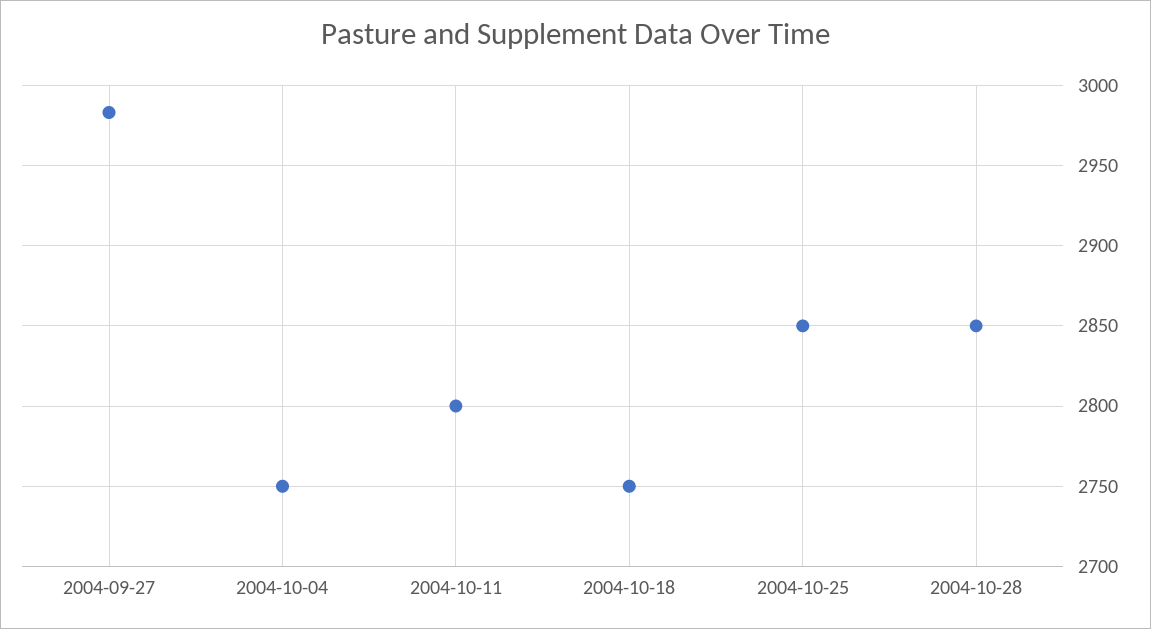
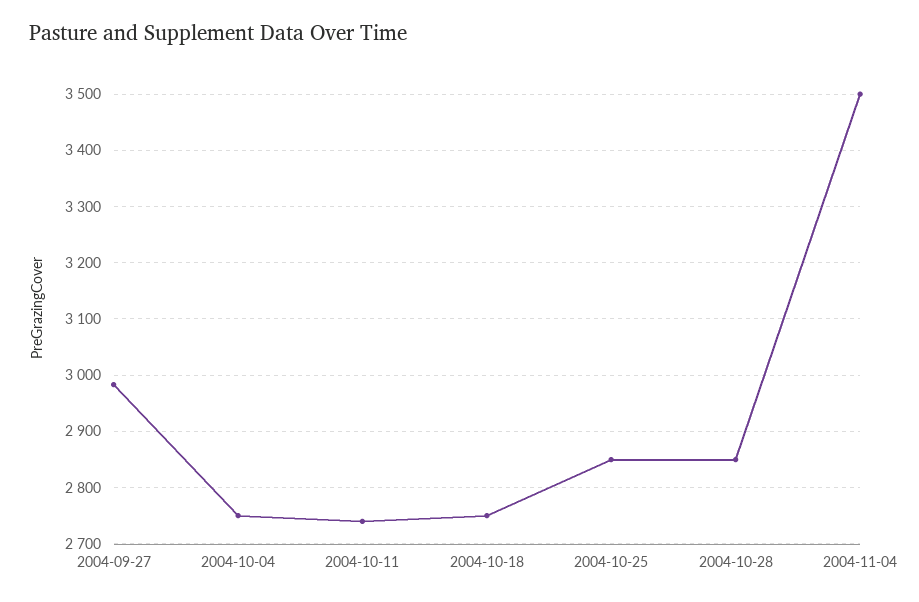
2004-10-11: 2800 -> 2740
2004-11-04: none -> 3500

